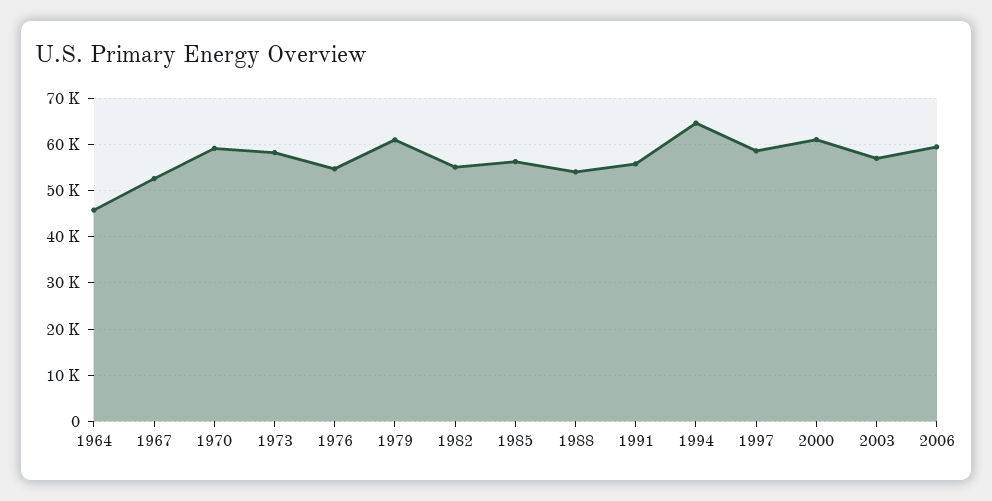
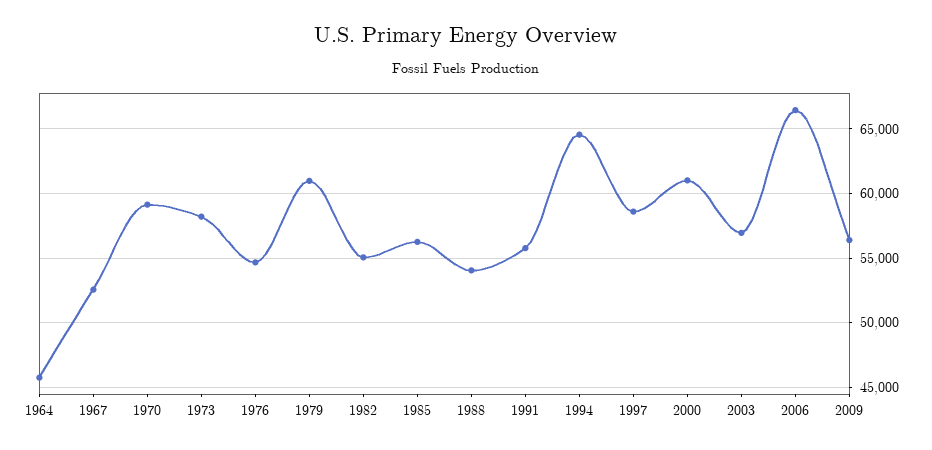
2006: 60000 -> 66500
2009: none -> 56500

